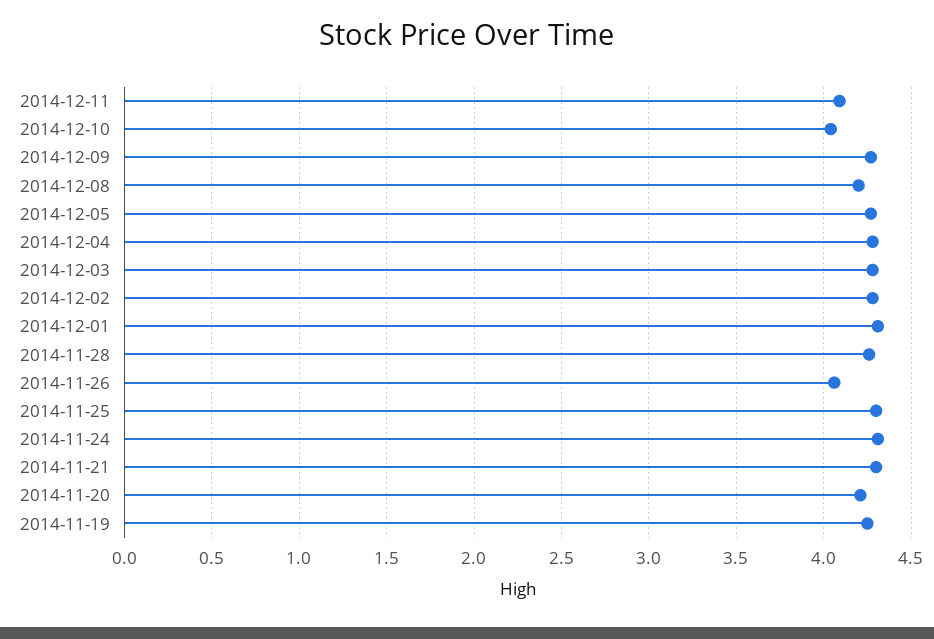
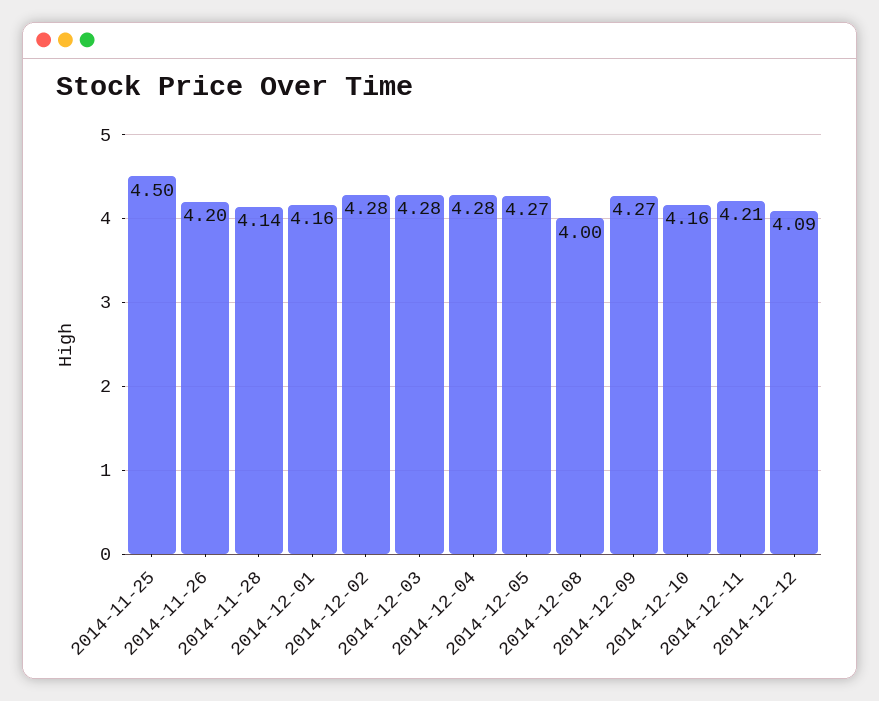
2014-12-11: 4.1 -> 4.21
2014-12-10: 4.05 -> 4.16
2014-12-08: 4.2 -> 4
2014-12-01: 4.3 -> 4.16
2014-11-28: 4.25 -> 4.14
2014-11-26: 4.05 -> 4.2
2014-11-25: 4.3 -> 4.5
2014-11-24: 4.3 -> none
2014-11-21: 4.3 -> none
2014-11-20: 4.2 -> none
2014-11-19: 4.25 -> none
2014-12-12: none -> 4.09

